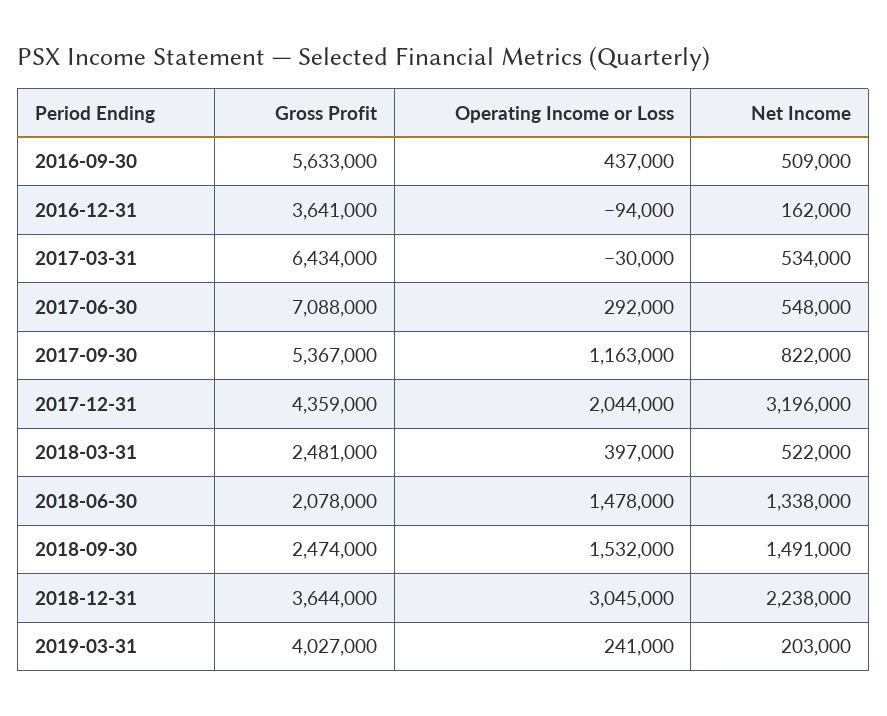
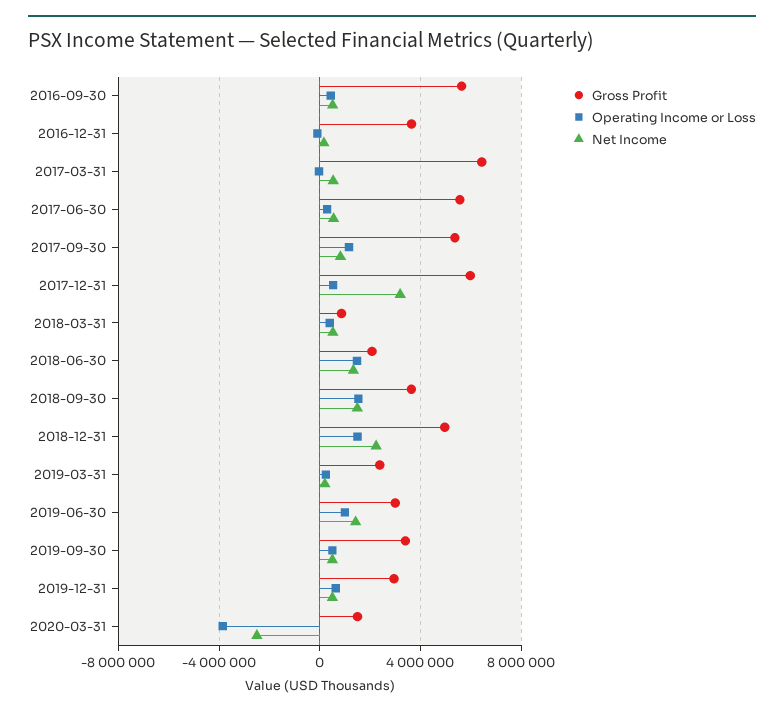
Gross Profit, 2017-06-30: 7088000 -> 5500000
Gross Profit, 2017-12-31: 4359000 -> 6000000
Operating Income or Loss, 2017-12-31: 2044000 -> 500000
Gross Profit, 2018-03-31: 2481000 -> 1000000
Gross Profit, 2018-09-30: 2474000 -> 3500000
Gross Profit, 2018-12-31: 3644000 -> 5000000
Operating Income or Loss, 2018-12-31: 3045000 -> 1500000
Gross Profit, 2019-03-31: 4027000 -> 2500000
Gross Profit, 2019-06-30: none -> 3000000
Operating Income or Loss, 2019-06-30: none -> 1000000
Net Income, 2019-06-30: none -> 1500000
Gross Profit, 2019-09-30: none -> 3500000
Operating Income or Loss, 2019-09-30: none -> 500000
Net Income, 2019-09-30: none -> 500000
Gross Profit, 2019-12-31: none -> 3000000
Operating Income or Loss, 2019-12-31: none -> 500000
Net Income, 2019-12-31: none -> 500000
Gross Profit, 2020-03-31: none -> 1500000
Operating Income or Loss, 2020-03-31: none -> -4000000
Net Income, 2020-03-31: none -> -2500000

